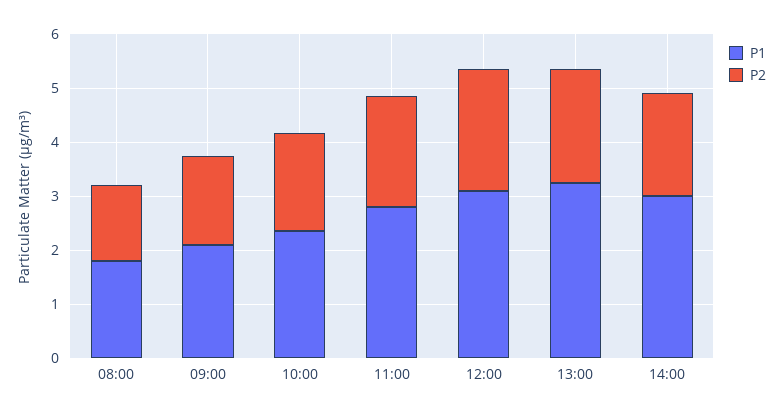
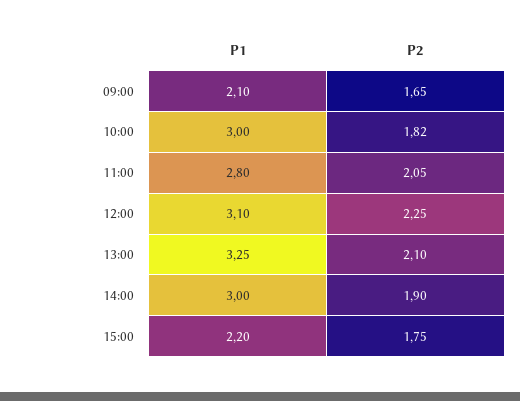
P1, 08:00: 1.8 -> none
P2, 08:00: 1.4 -> none
P1, 10:00: 2.4 -> 3
P1, 15:00: none -> 2.2
P2, 15:00: none -> 1.75

